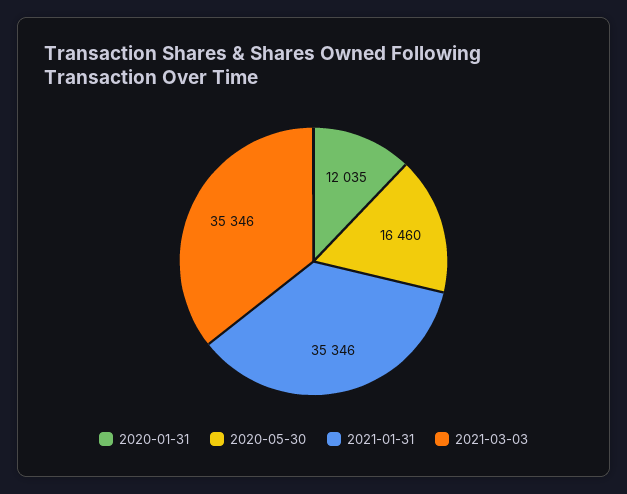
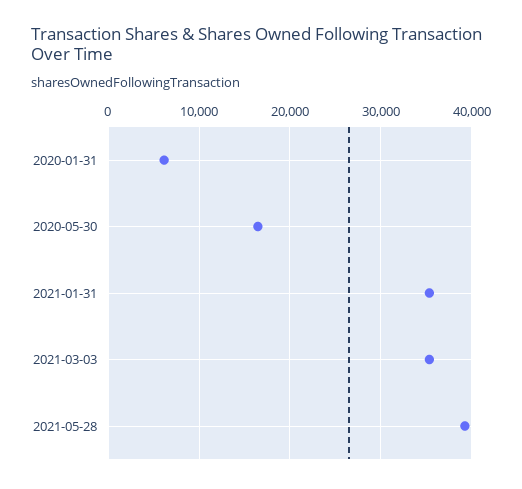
2020-01-31: 12035 -> 6000
2021-05-28: none -> 39000

